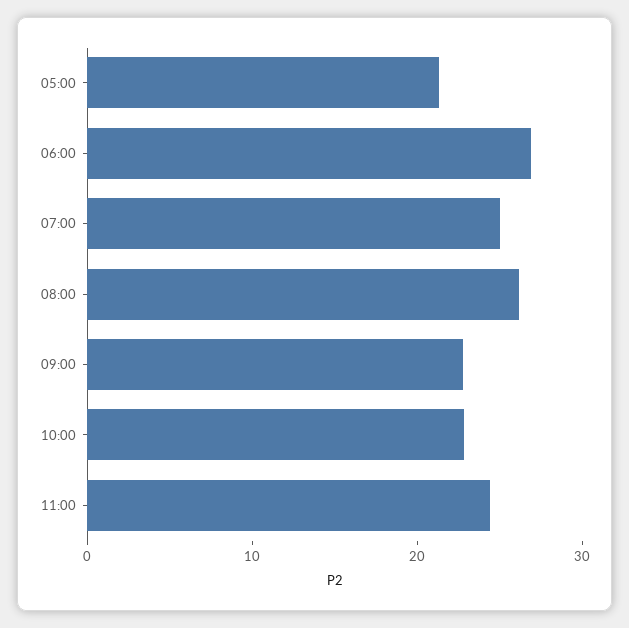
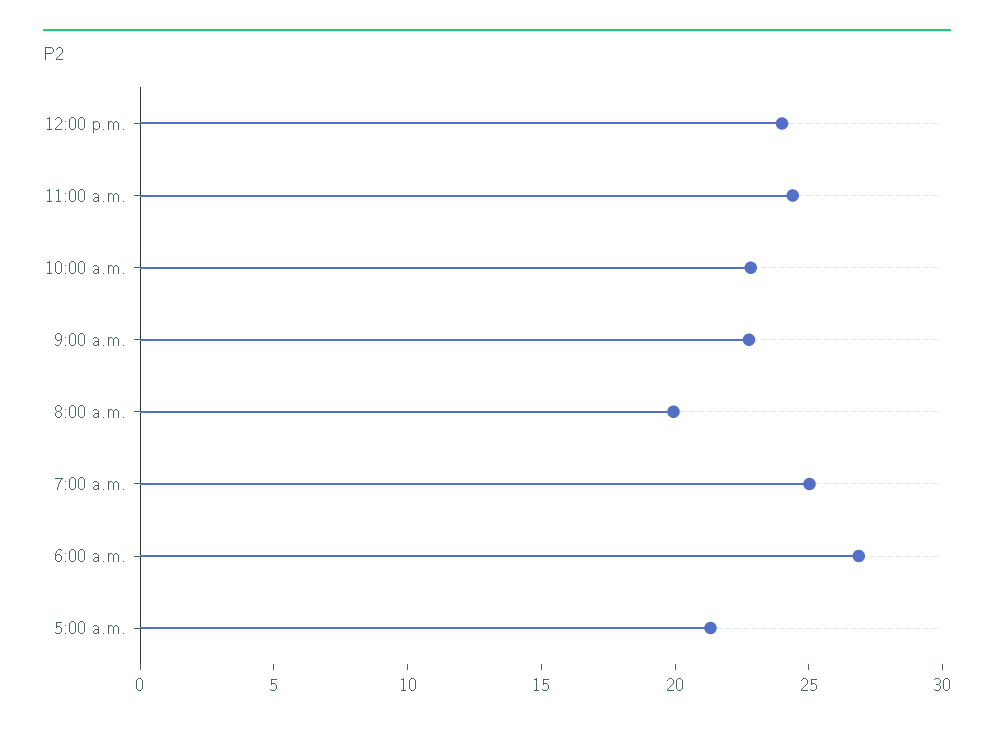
08:00: 26 -> 20
12:00 p.m.: none -> 24

